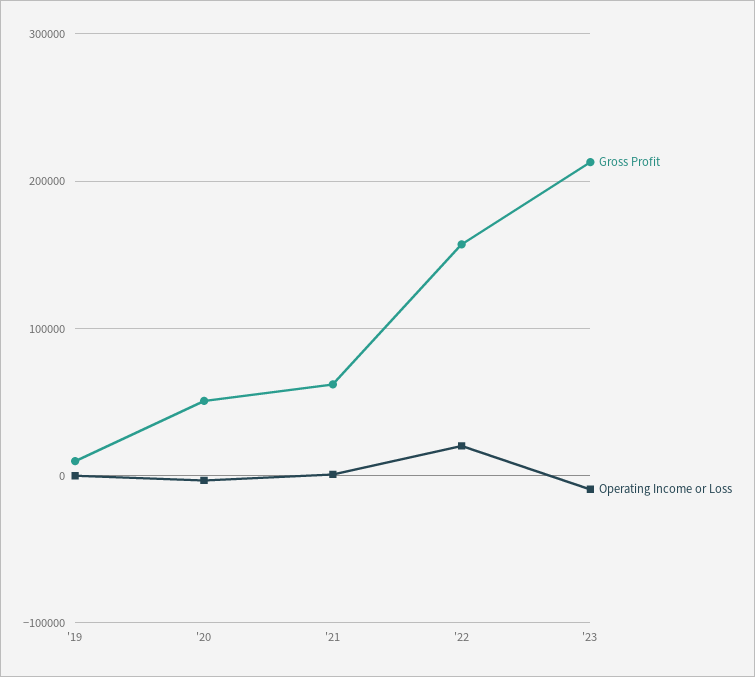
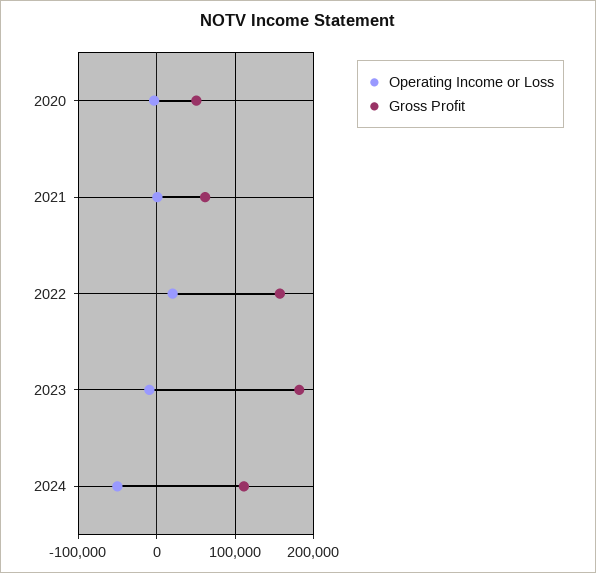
Gross Profit, '19: 10000 -> none
Operating Income or Loss, '19: 0 -> none
Gross Profit, '23: 210000 -> 180000
Operating Income or Loss, 2024: none -> -50000
Gross Profit, 2024: none -> 110000

